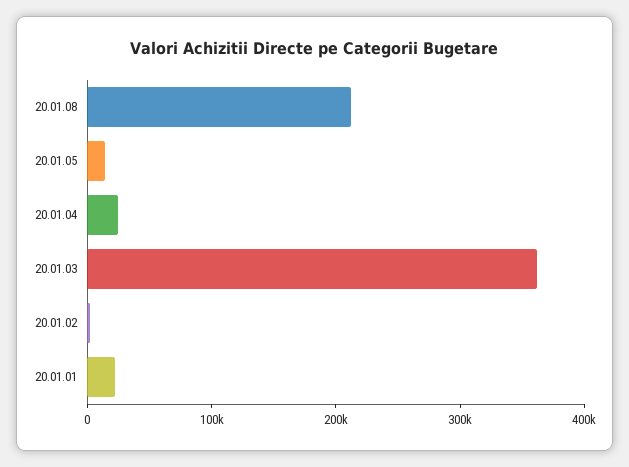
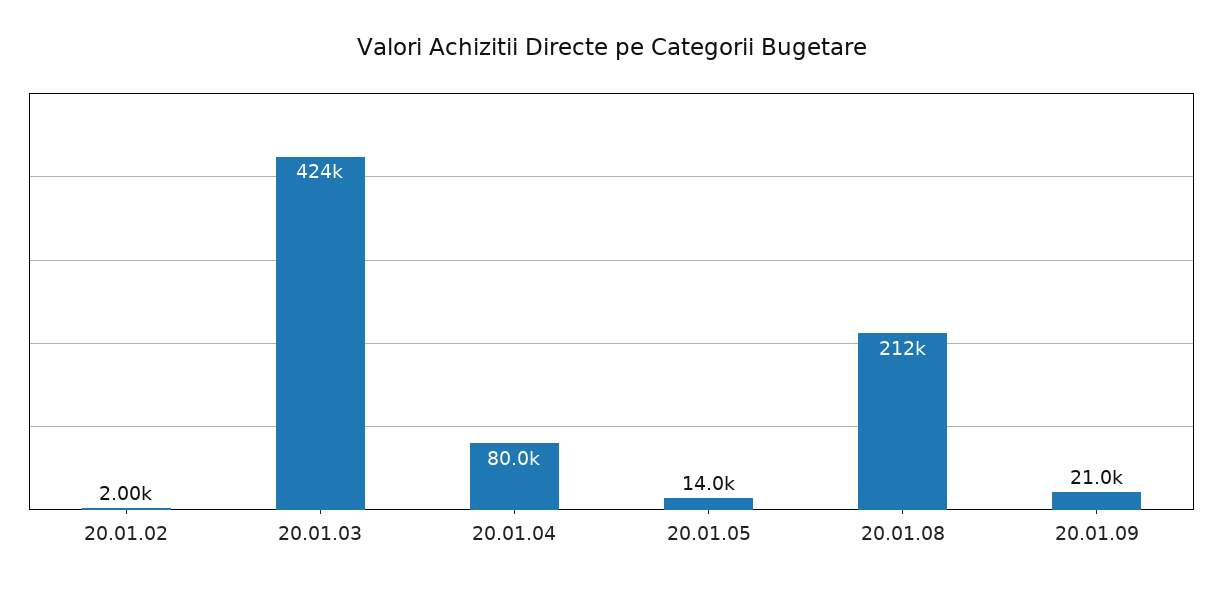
20.01.04: 20000 -> 80000
20.01.03: 360000 -> 424000
20.01.01: 20000 -> none
20.01.09: none -> 21000

